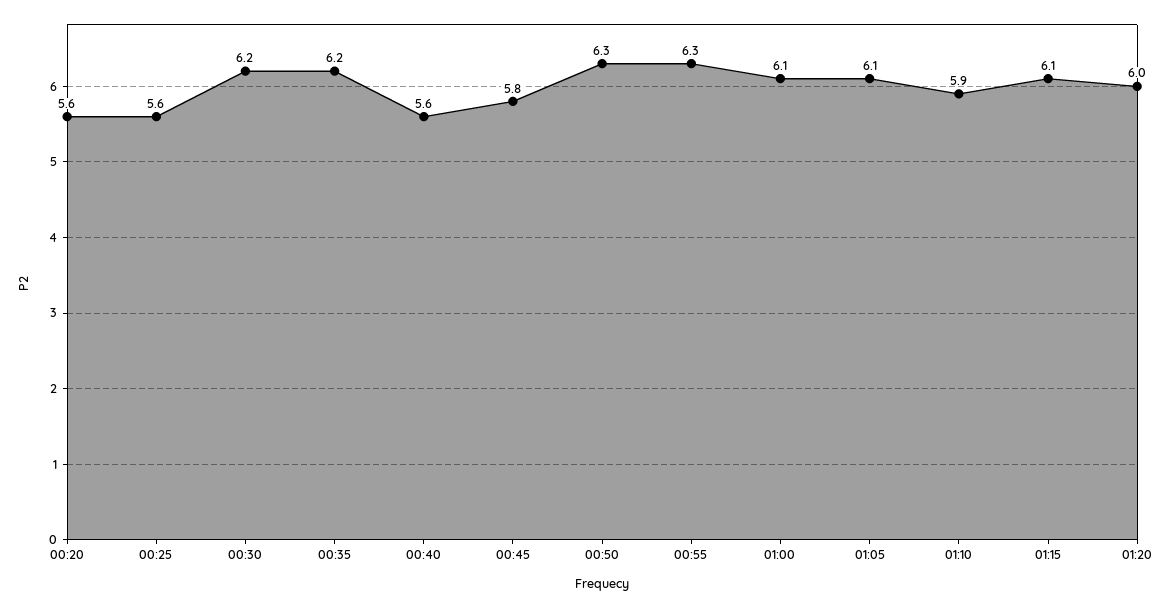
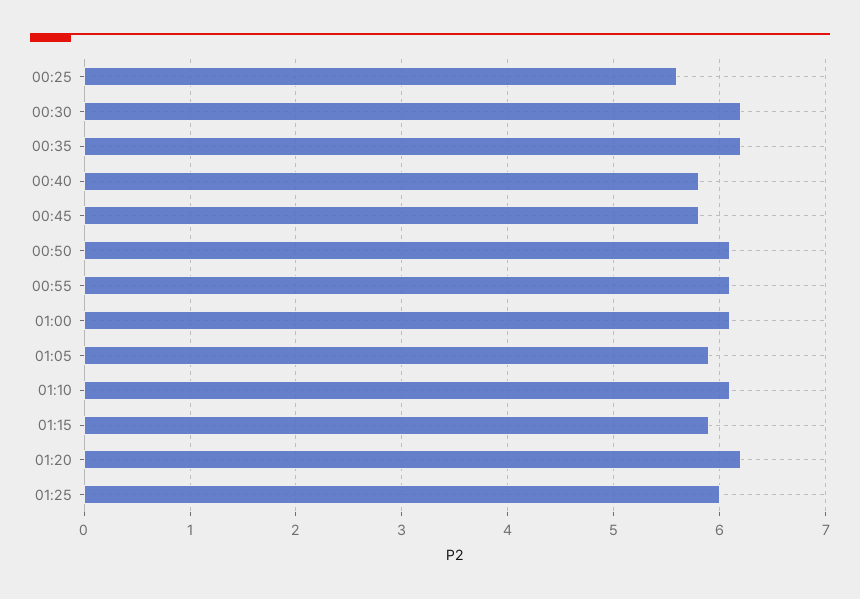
00:20: 5.6 -> none
00:40: 5.6 -> 5.8
00:50: 6.3 -> 6.1
00:55: 6.3 -> 6.1
01:05: 6.1 -> 5.9
01:10: 5.9 -> 6.1
01:15: 6.1 -> 5.9
01:20: 6 -> 6.2
01:25: none -> 6

